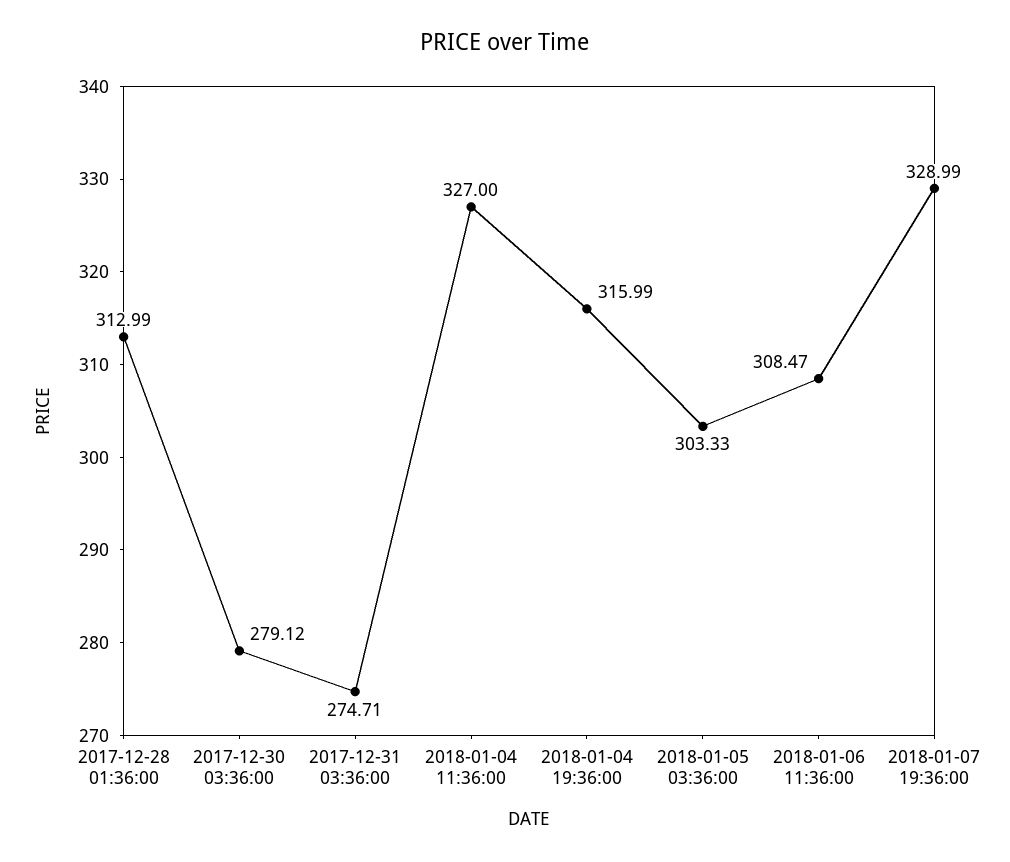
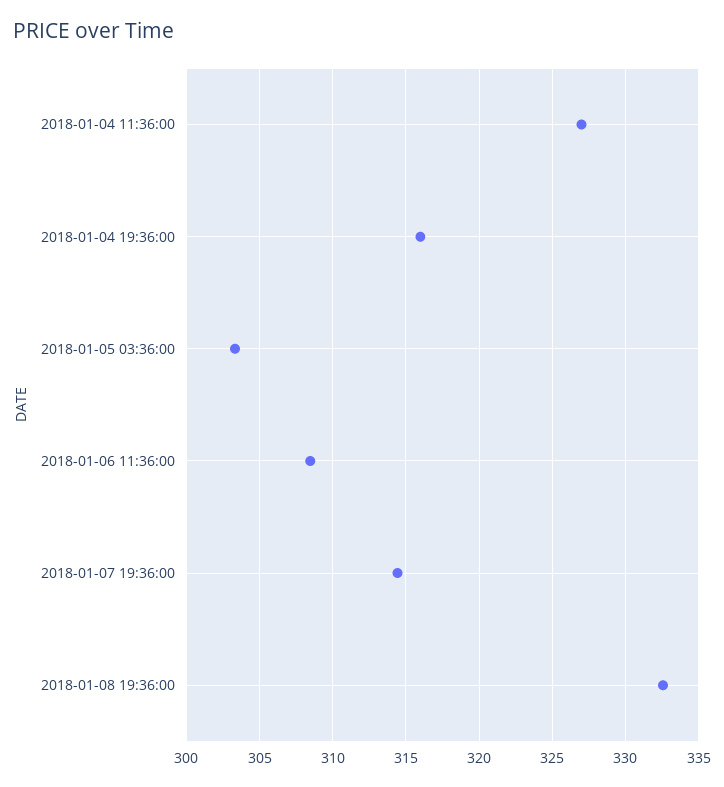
2017-12-28 01:36:00: 312.99 -> none
2017-12-30 03:36:00: 279.12 -> none
2017-12-31 03:36:00: 274.71 -> none
2018-01-07 19:36:00: 328.99 -> 314.5
2018-01-08 19:36:00: none -> 332.5

